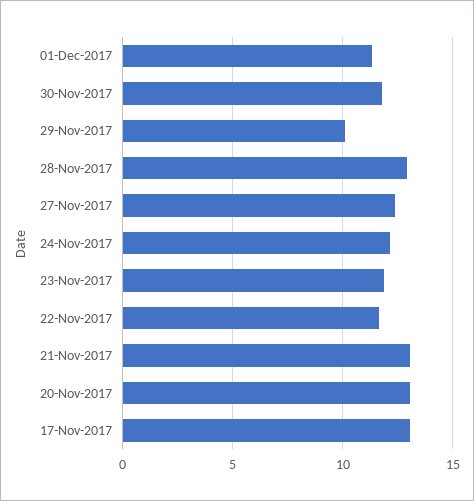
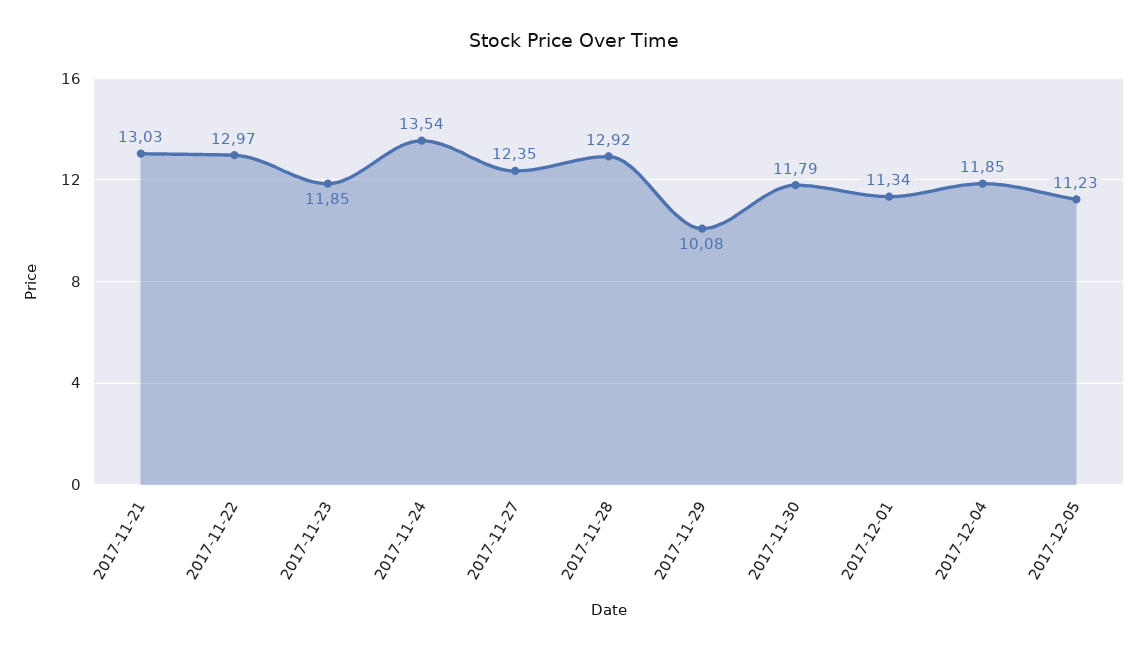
24-Nov-2017: 12 -> 13.54
22-Nov-2017: 11.5 -> 12.97
20-Nov-2017: 13 -> none
17-Nov-2017: 13 -> none
2017-12-04: none -> 11.85
2017-12-05: none -> 11.23

